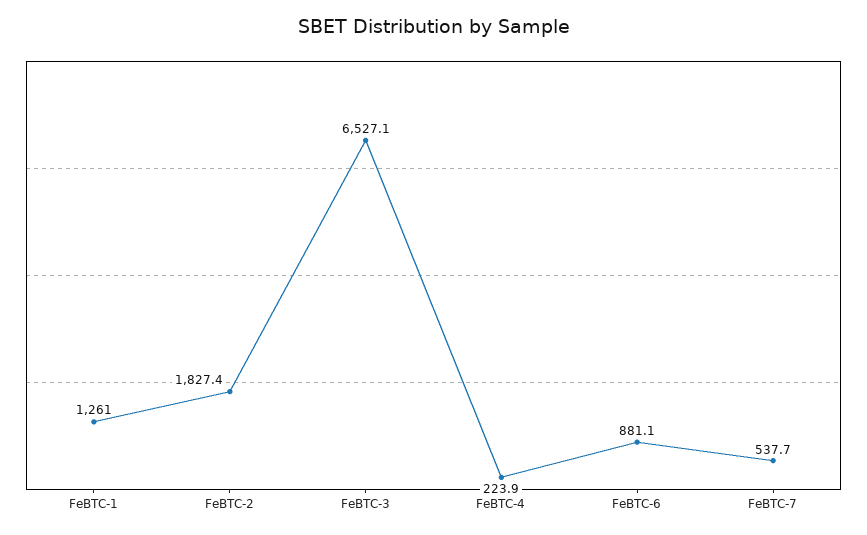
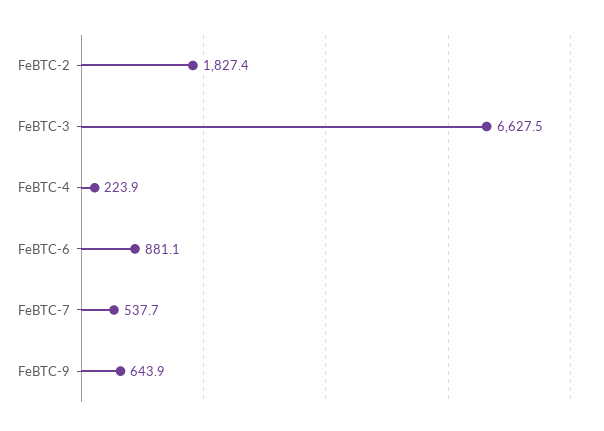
FeBTC-1: 1261 -> none
FeBTC-3: 6527.1 -> 6627.5
FeBTC-9: none -> 643.9

